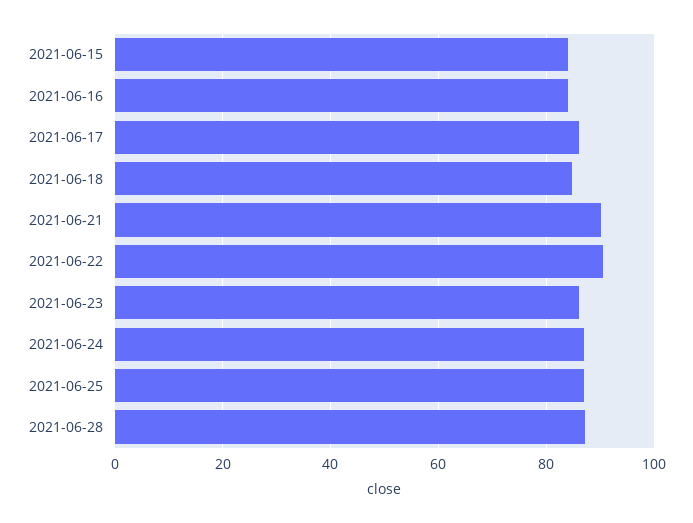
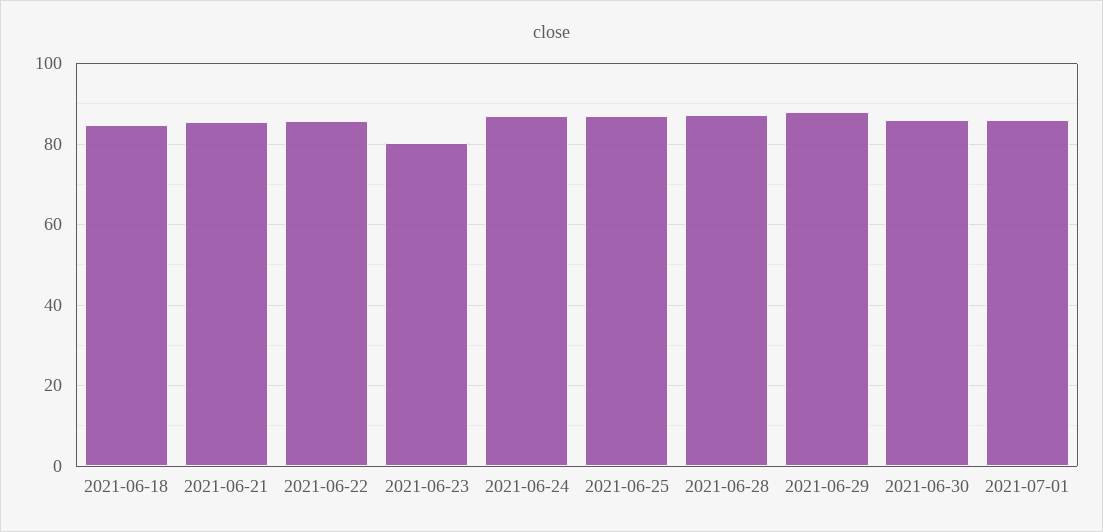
2021-06-15: 84 -> none
2021-06-16: 84 -> none
2021-06-17: 86 -> none
2021-06-21: 90 -> 86
2021-06-22: 90 -> 86
2021-06-23: 86 -> 80
2021-06-29: none -> 88
2021-06-30: none -> 86
2021-07-01: none -> 86

